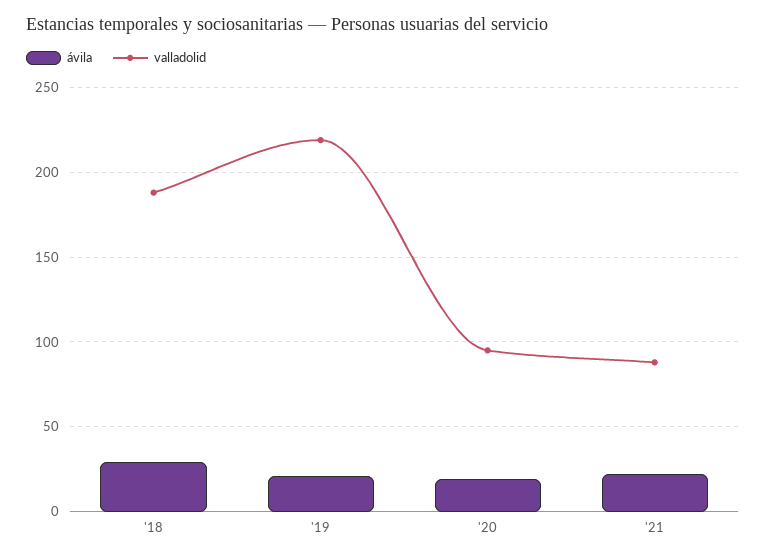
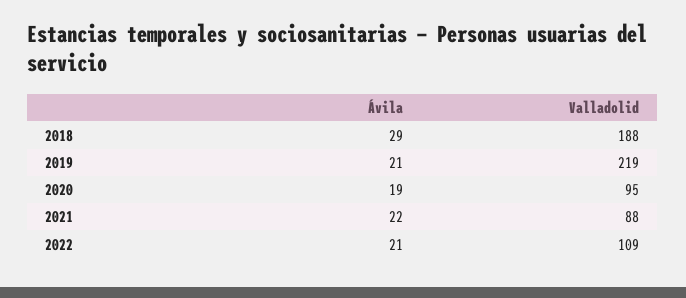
ávila, 2022: none -> 21
valladolid, 2022: none -> 109

